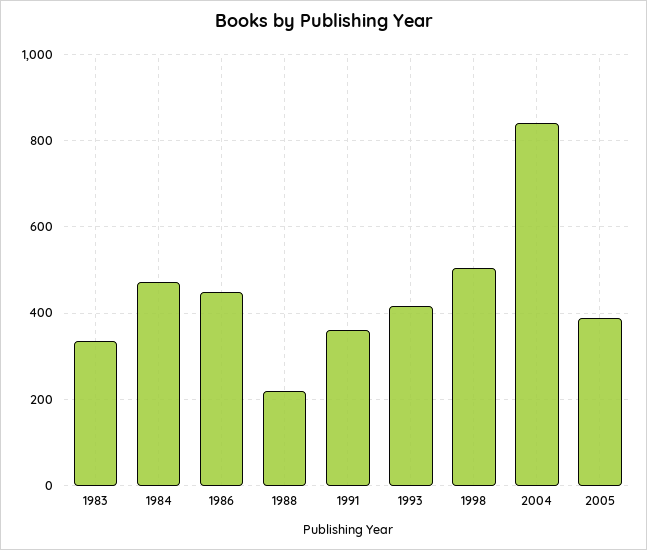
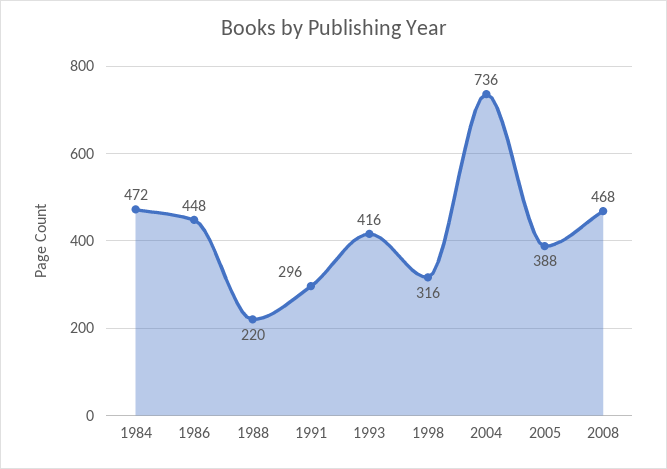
1983: 340 -> none
1991: 360 -> 296
1998: 500 -> 316
2004: 840 -> 736
2008: none -> 468

